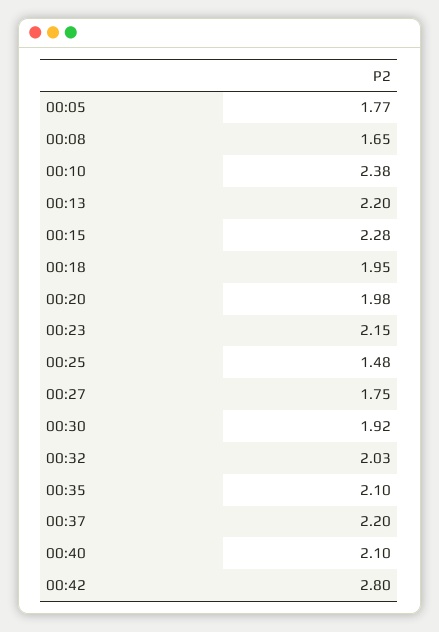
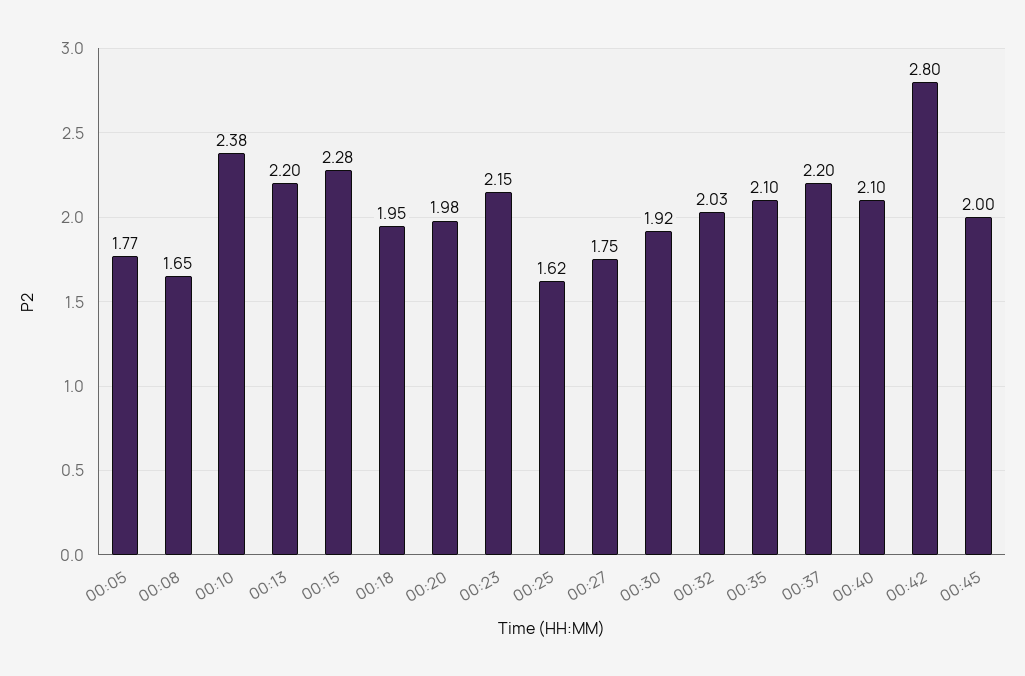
00:25: 1.48 -> 1.62
00:45: none -> 2

